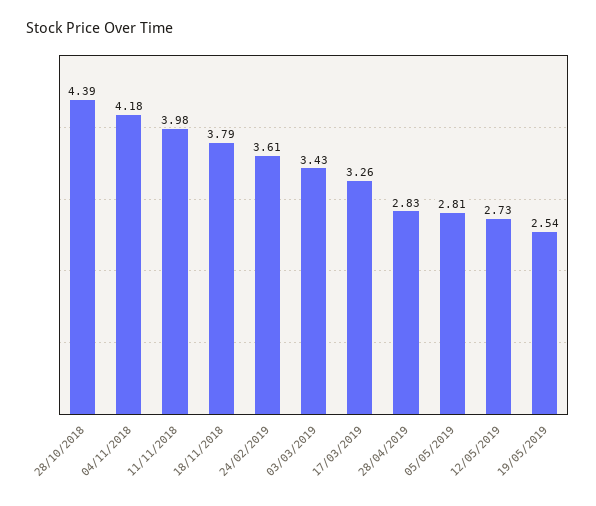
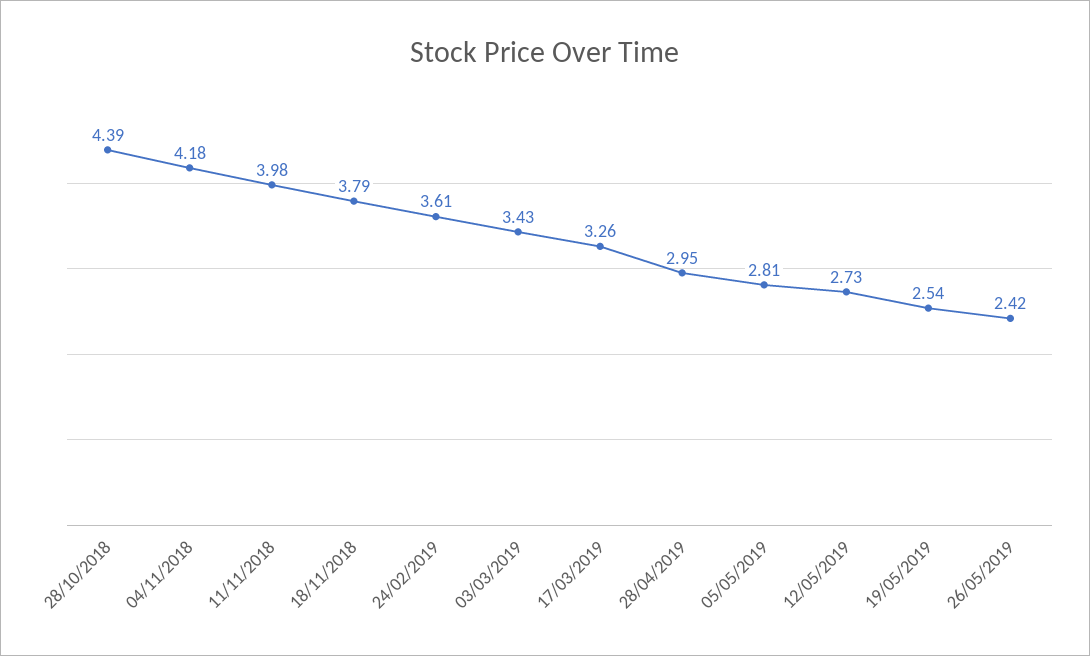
28/04/2019: 2.83 -> 2.95
26/05/2019: none -> 2.42

